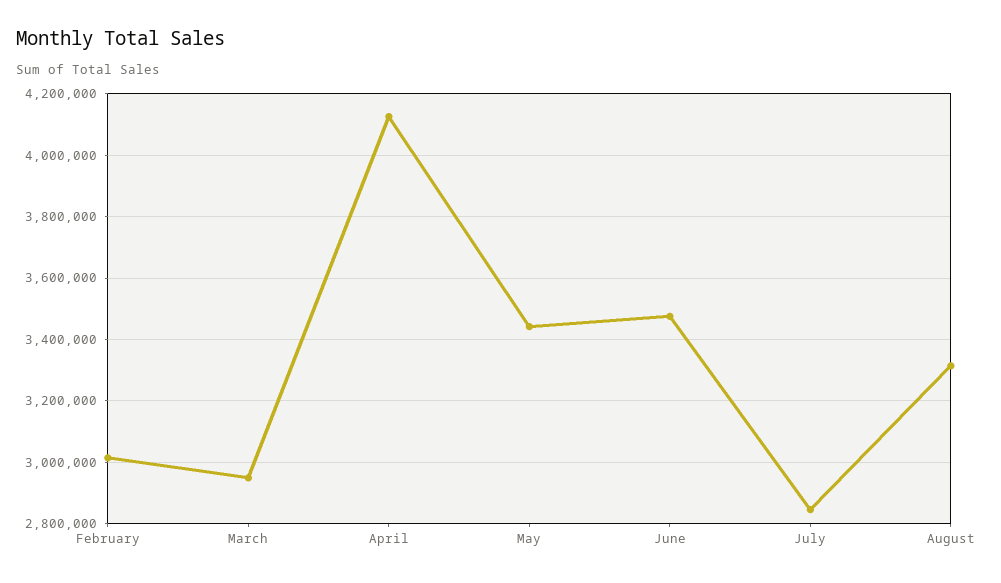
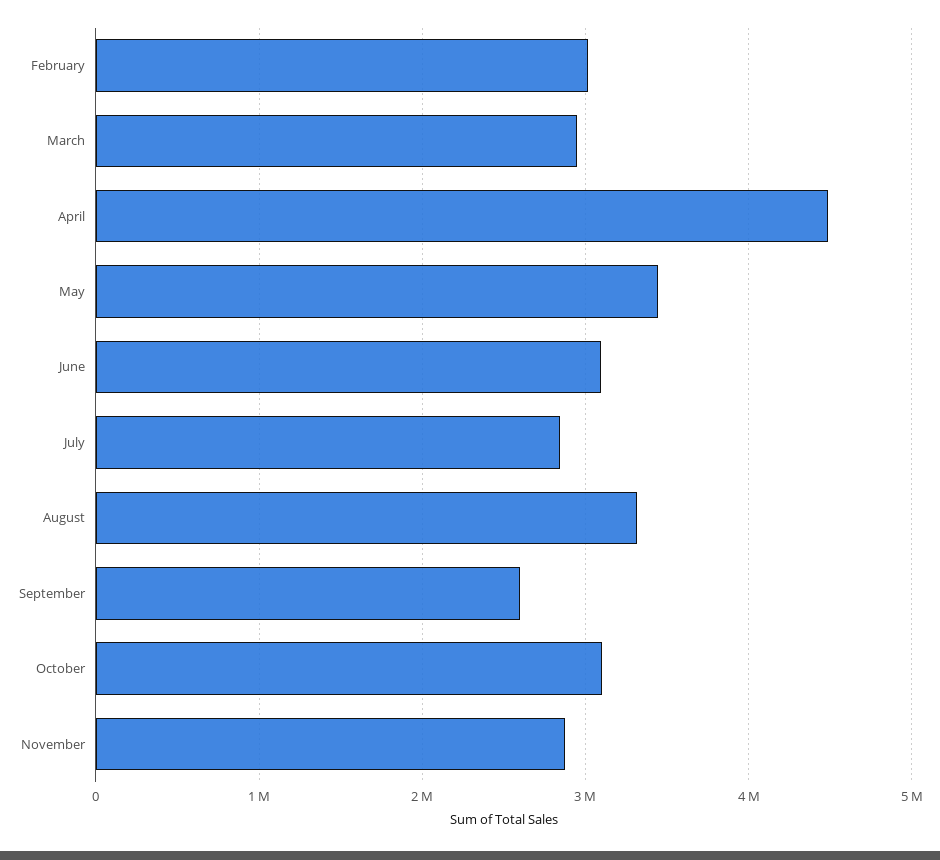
April: 4120000 -> 4500000
June: 3480000 -> 3100000
September: none -> 2600000
October: none -> 3100000
November: none -> 2900000

